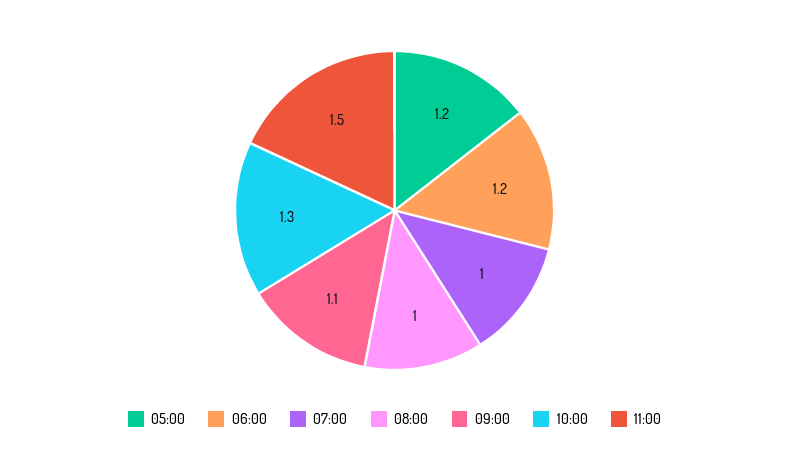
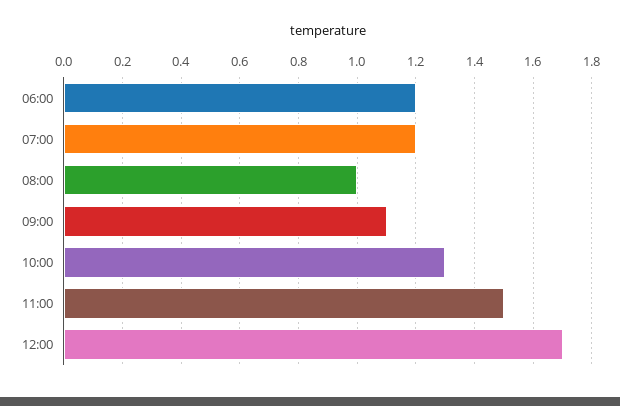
05:00: 1.2 -> none
07:00: 1 -> 1.2
12:00: none -> 1.7

